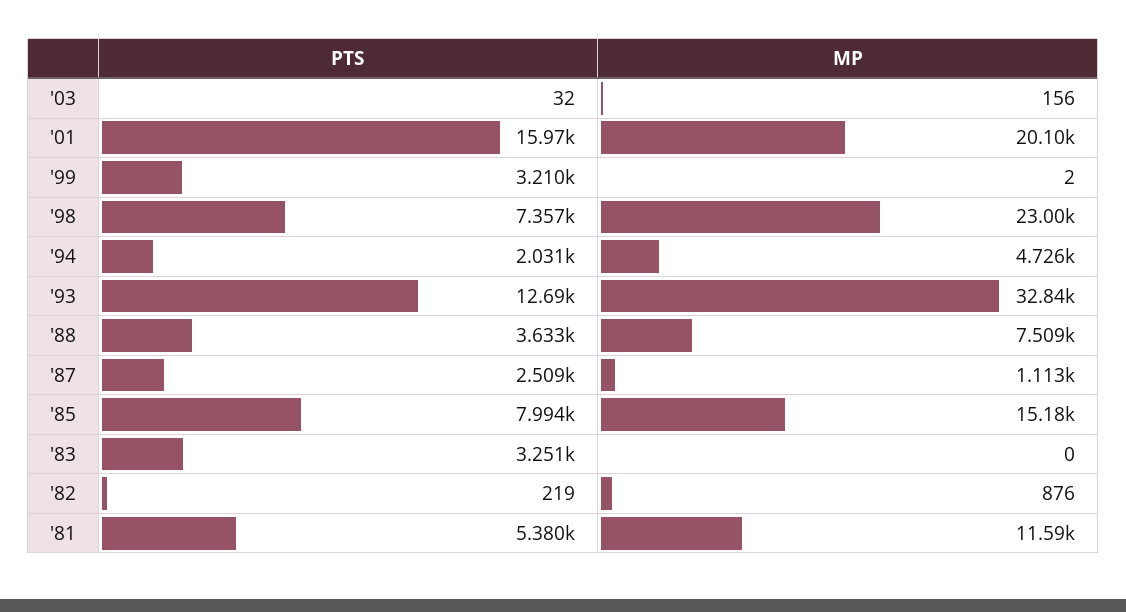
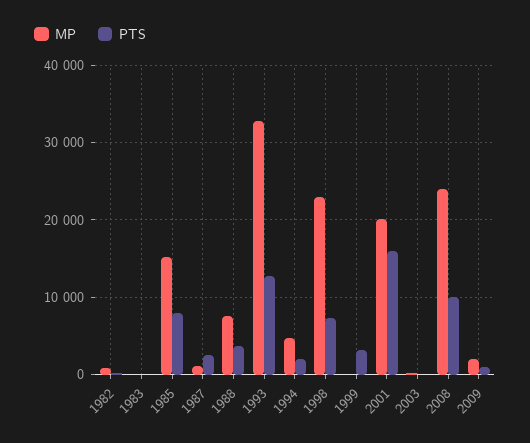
PTS, '83: 3251 -> 0
PTS, '81: 5380 -> none
MP, '81: 11590 -> none
MP, 2008: none -> 24000
PTS, 2008: none -> 10000
MP, 2009: none -> 2000
PTS, 2009: none -> 1000

